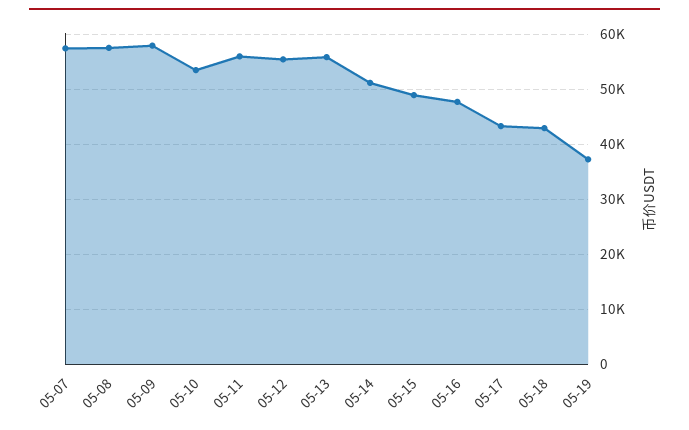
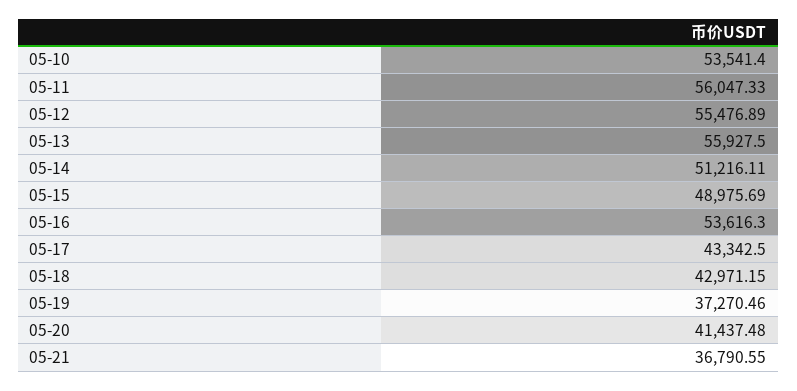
05-07: 58000 -> none
05-08: 58000 -> none
05-09: 58000 -> none
05-16: 48000 -> 53616.3
05-20: none -> 41437.48
05-21: none -> 36790.55

